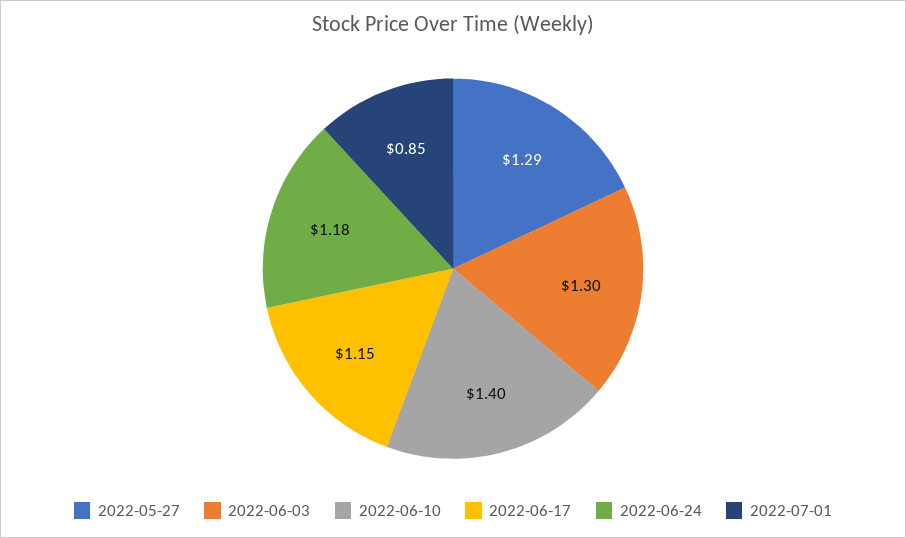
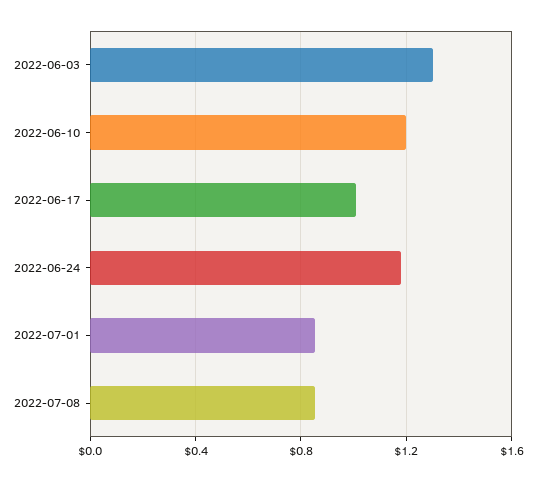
2022-05-27: 1.29 -> none
2022-06-10: 1.4 -> 1.2
2022-06-17: 1.15 -> 1
2022-07-08: none -> 0.85

